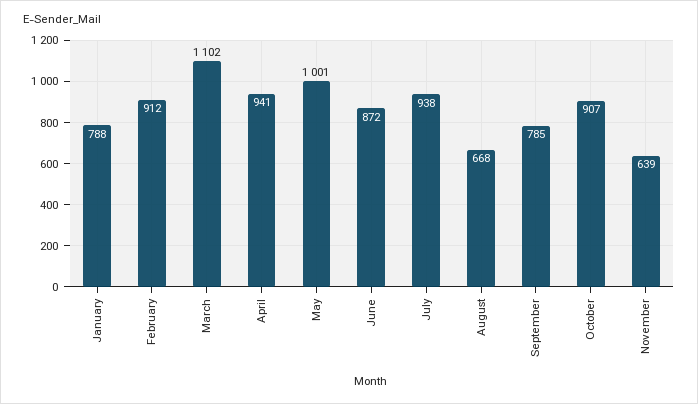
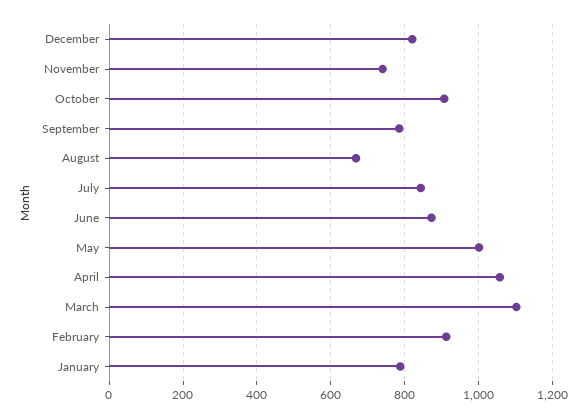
April: 941 -> 1060
July: 938 -> 840
November: 639 -> 740
December: none -> 820

